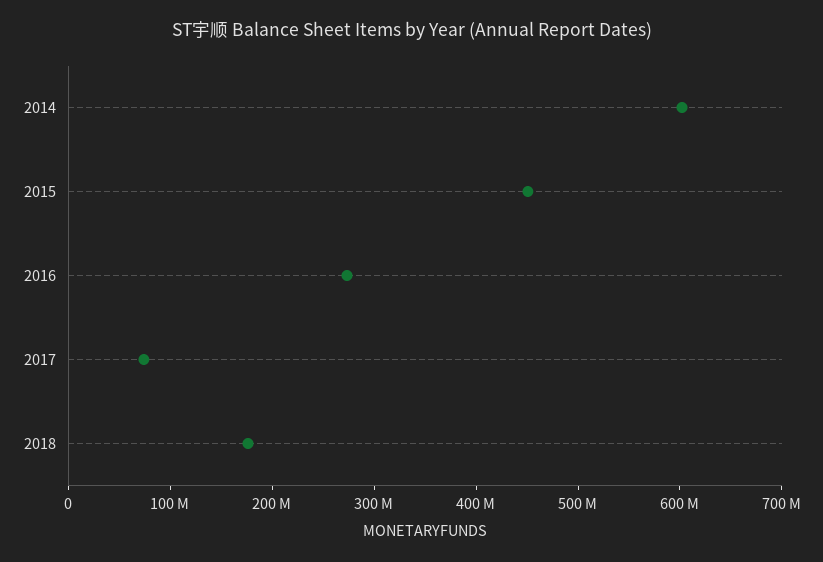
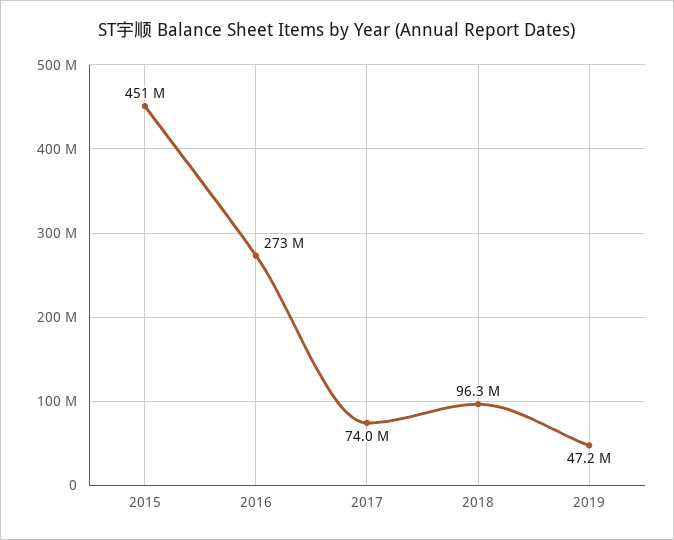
2014: 600000000 -> none
2018: 180000000 -> 96300000
2019: none -> 47200000

